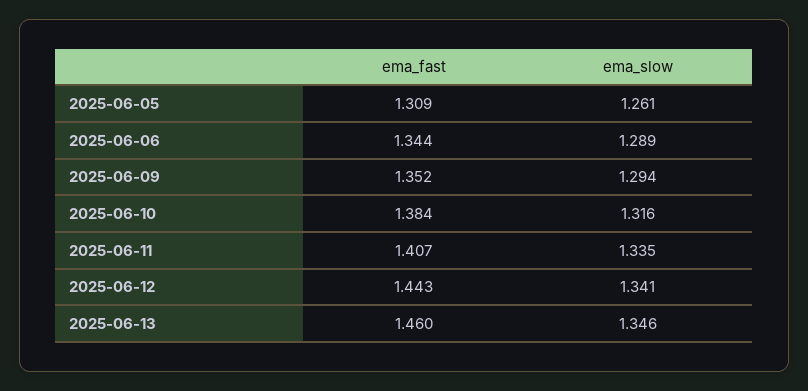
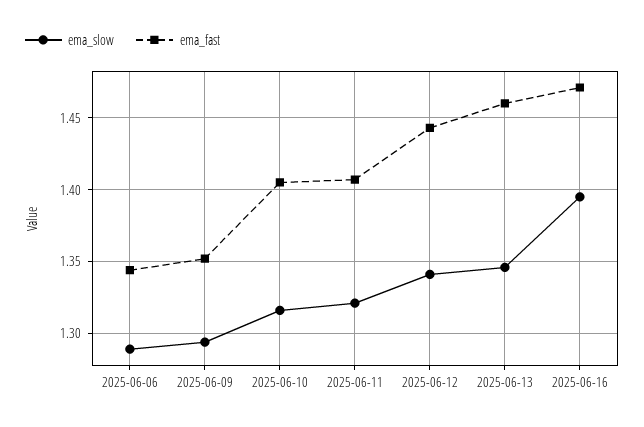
ema_fast, 2025-06-05: 1.309 -> none
ema_slow, 2025-06-05: 1.261 -> none
ema_fast, 2025-06-10: 1.384 -> 1.405
ema_slow, 2025-06-11: 1.335 -> 1.32
ema_slow, 2025-06-16: none -> 1.395
ema_fast, 2025-06-16: none -> 1.47

